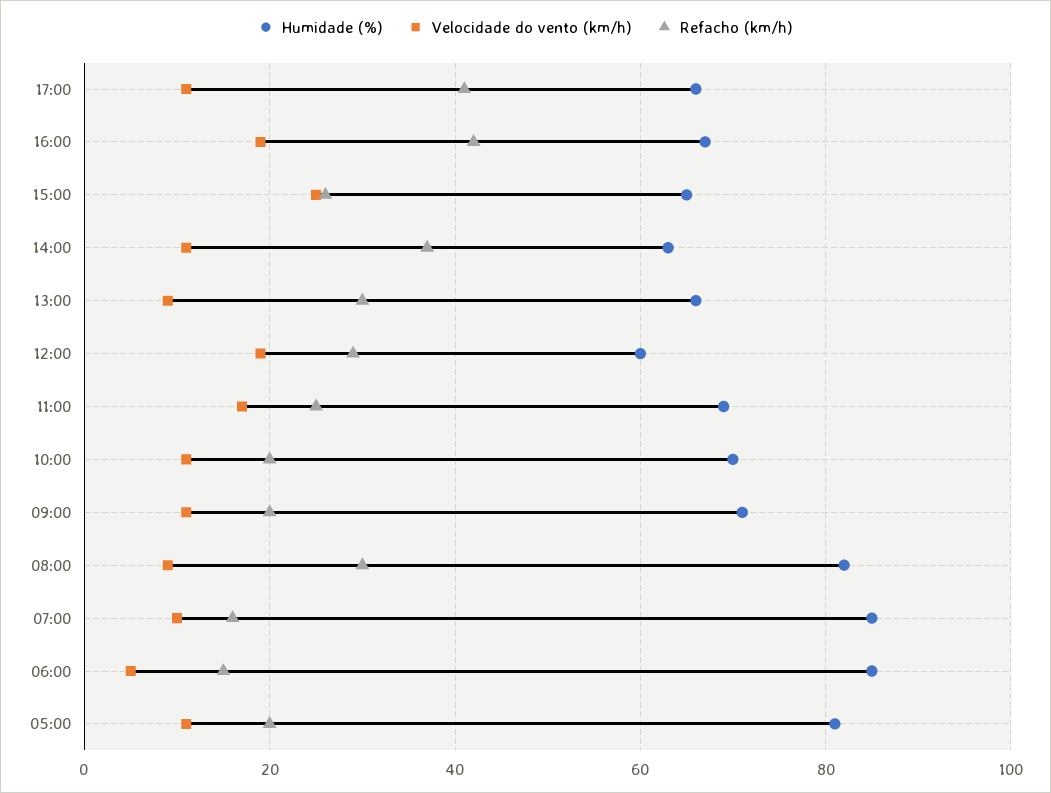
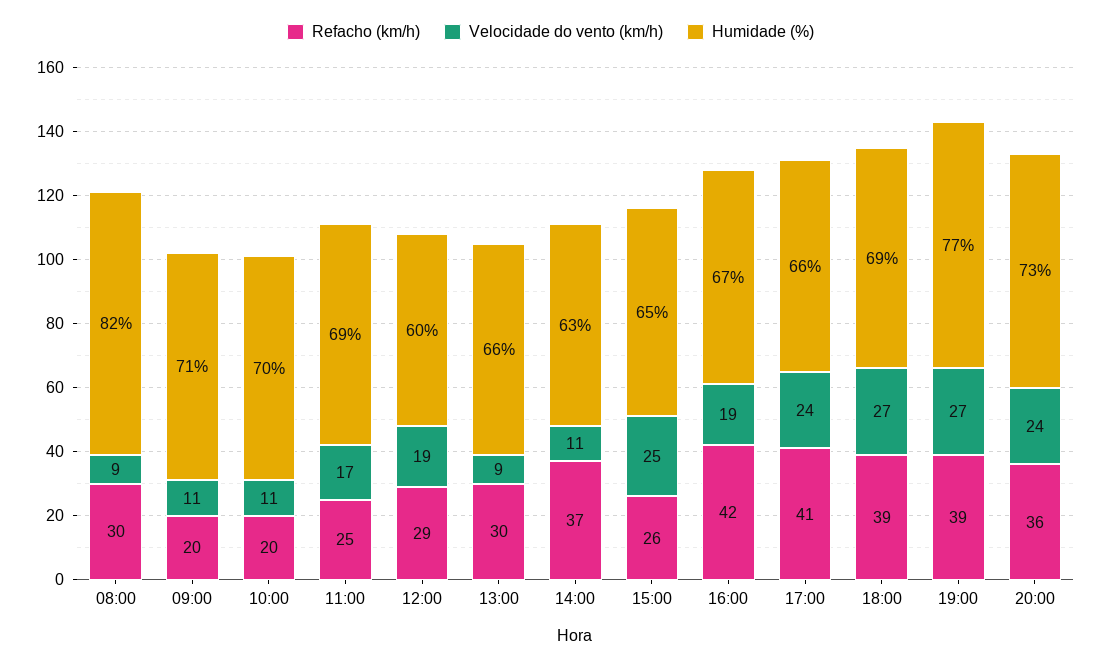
Velocidade do vento (km/h), 17:00: 10 -> 24
Humidade (%), 07:00: 85 -> none
Velocidade do vento (km/h), 07:00: 10 -> none
Refacho (km/h), 07:00: 15 -> none
Humidade (%), 06:00: 85 -> none
Velocidade do vento (km/h), 06:00: 5 -> none
Refacho (km/h), 06:00: 15 -> none
Humidade (%), 05:00: 80 -> none
Velocidade do vento (km/h), 05:00: 10 -> none
Refacho (km/h), 05:00: 20 -> none
Refacho (km/h), 18:00: none -> 39
Velocidade do vento (km/h), 18:00: none -> 27
Humidade (%), 18:00: none -> 69
Refacho (km/h), 19:00: none -> 39
Velocidade do vento (km/h), 19:00: none -> 27
Humidade (%), 19:00: none -> 77
Refacho (km/h), 20:00: none -> 36
Velocidade do vento (km/h), 20:00: none -> 24
Humidade (%), 20:00: none -> 73

